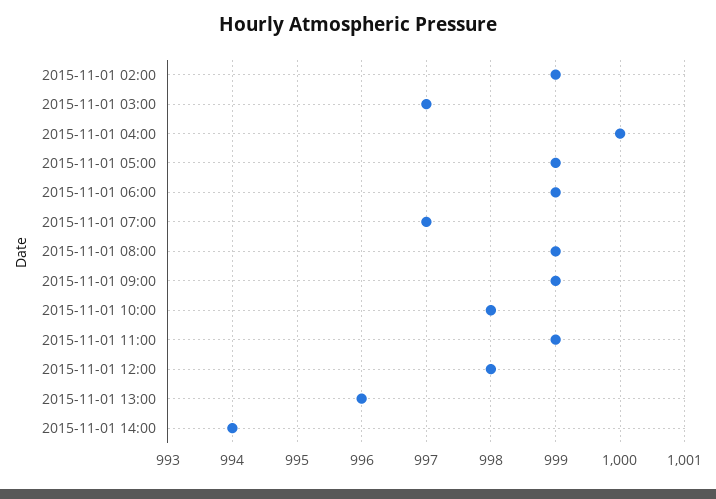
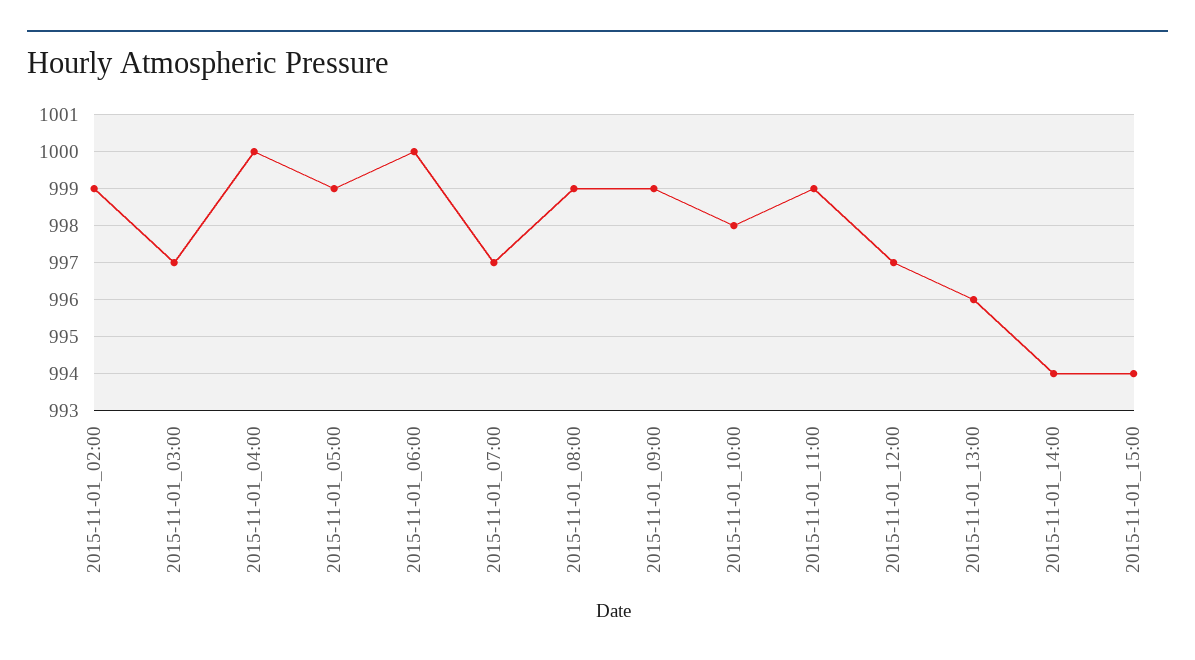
2015-11-01 06:00: 999 -> 1000
2015-11-01 12:00: 998 -> 997
2015-11-01_15:00: none -> 994

